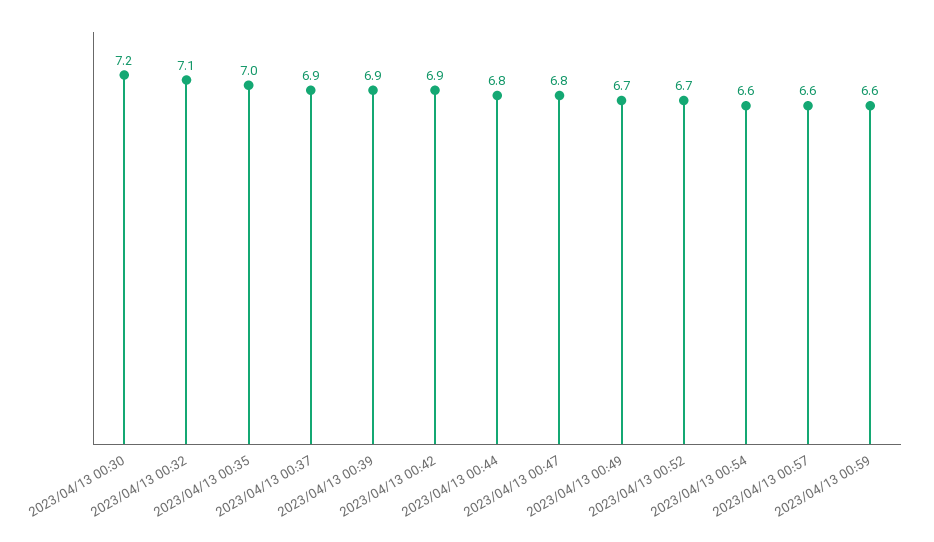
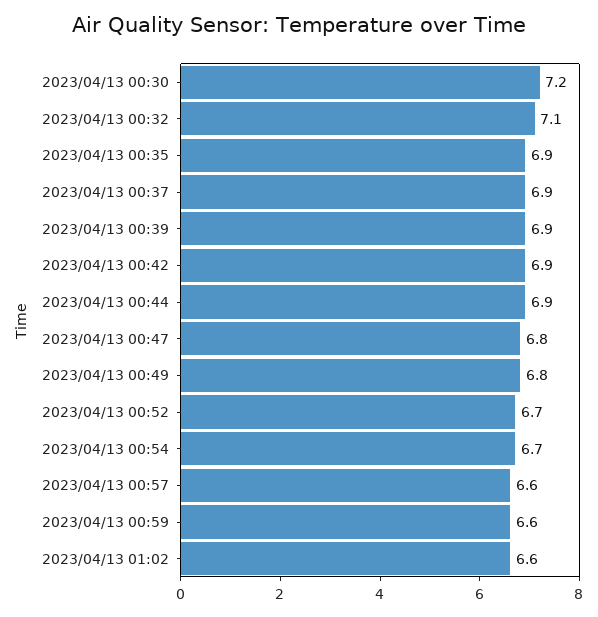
2023/04/13 00:35: 7 -> 6.9
2023/04/13 00:44: 6.8 -> 6.9
2023/04/13 00:49: 6.7 -> 6.8
2023/04/13 00:54: 6.6 -> 6.7
2023/04/13 01:02: none -> 6.6

